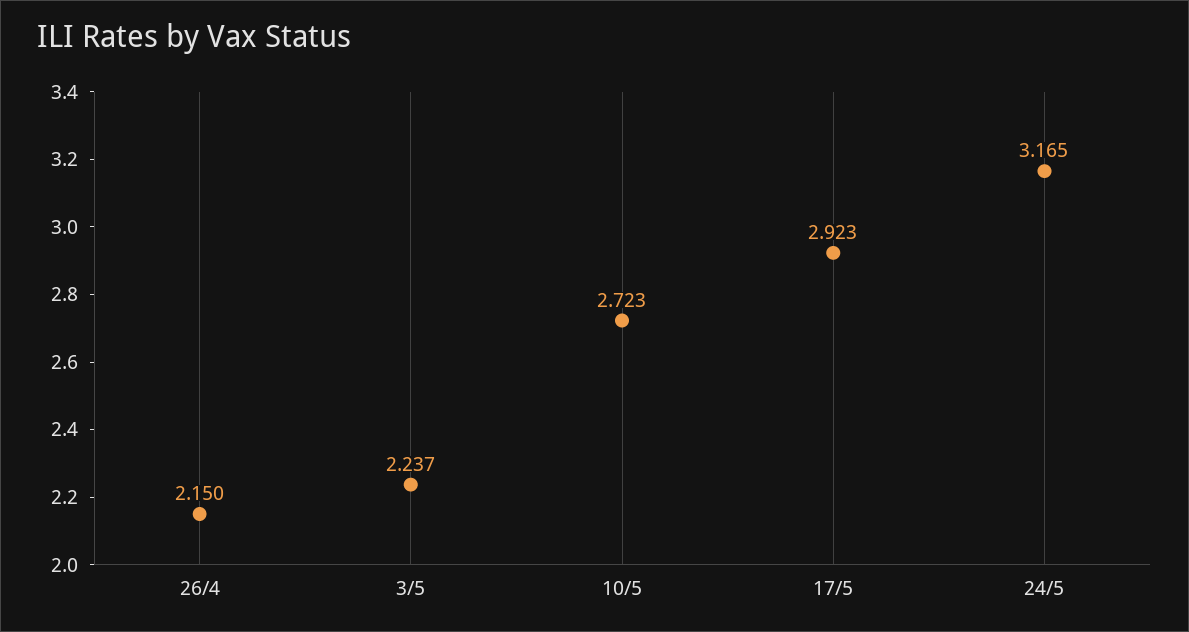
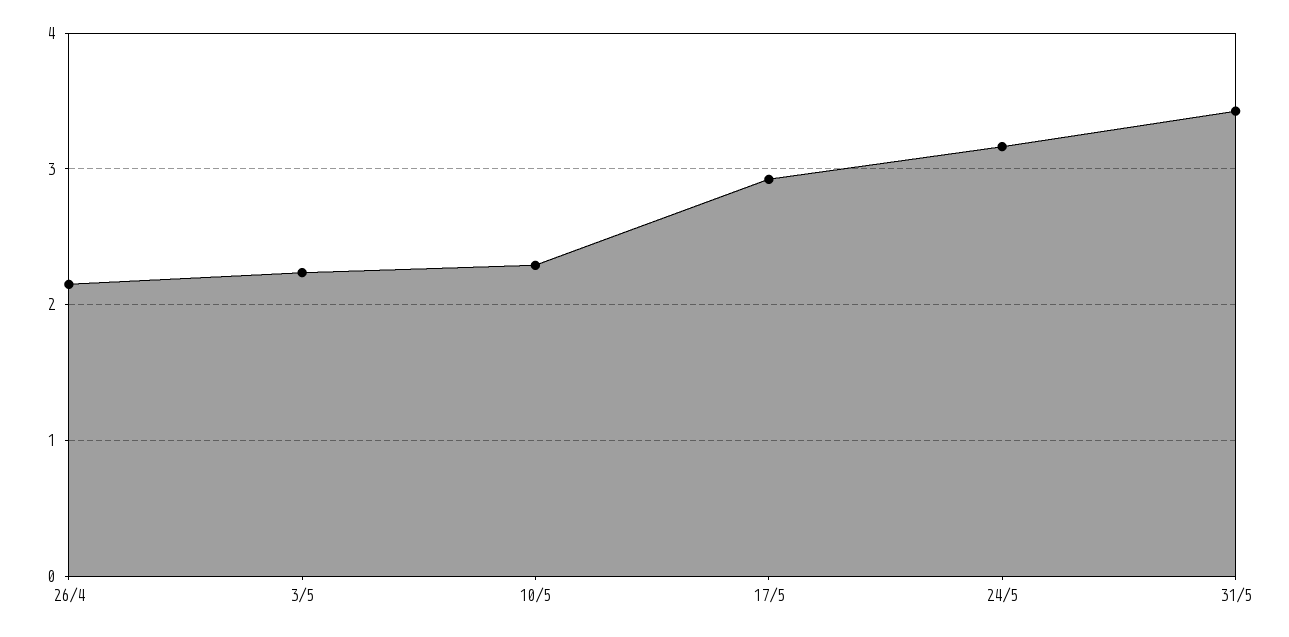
10/5: 2.723 -> 2.3
31/5: none -> 3.4

